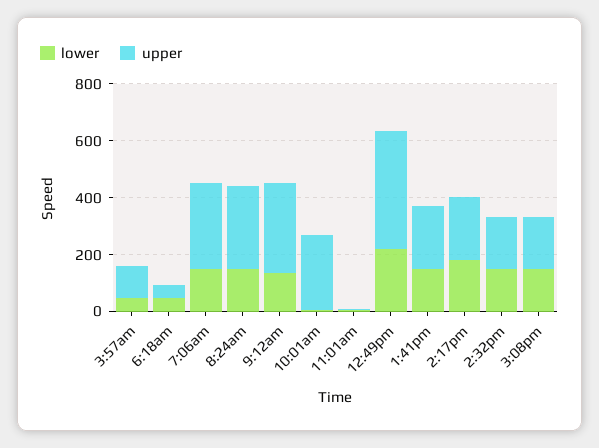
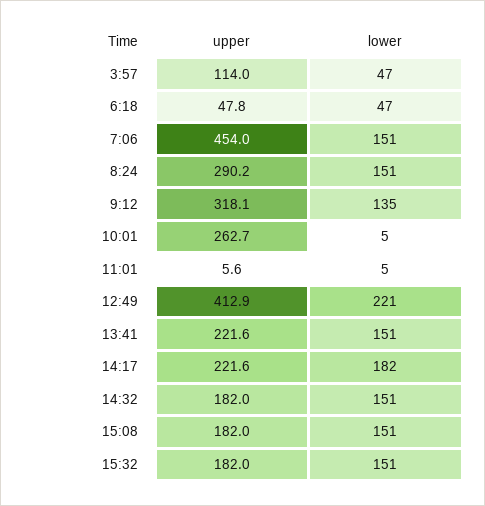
upper, 7:06am: 300 -> 454
upper, 15:32: none -> 182
lower, 15:32: none -> 151

